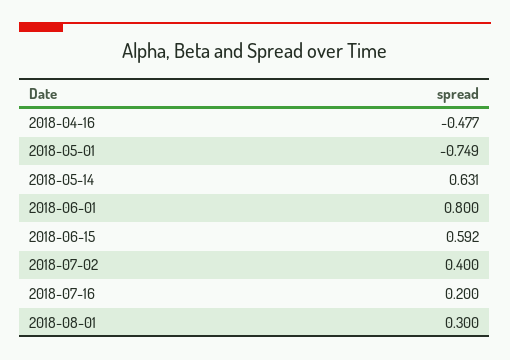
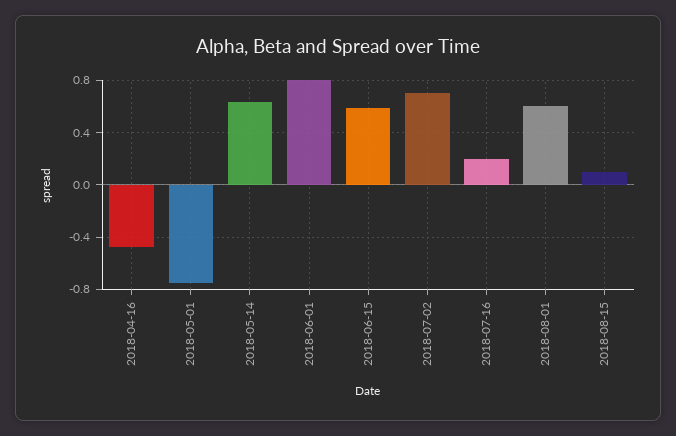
2018-07-02: 0.4 -> 0.7
2018-08-01: 0.3 -> 0.6
2018-08-15: none -> 0.1

